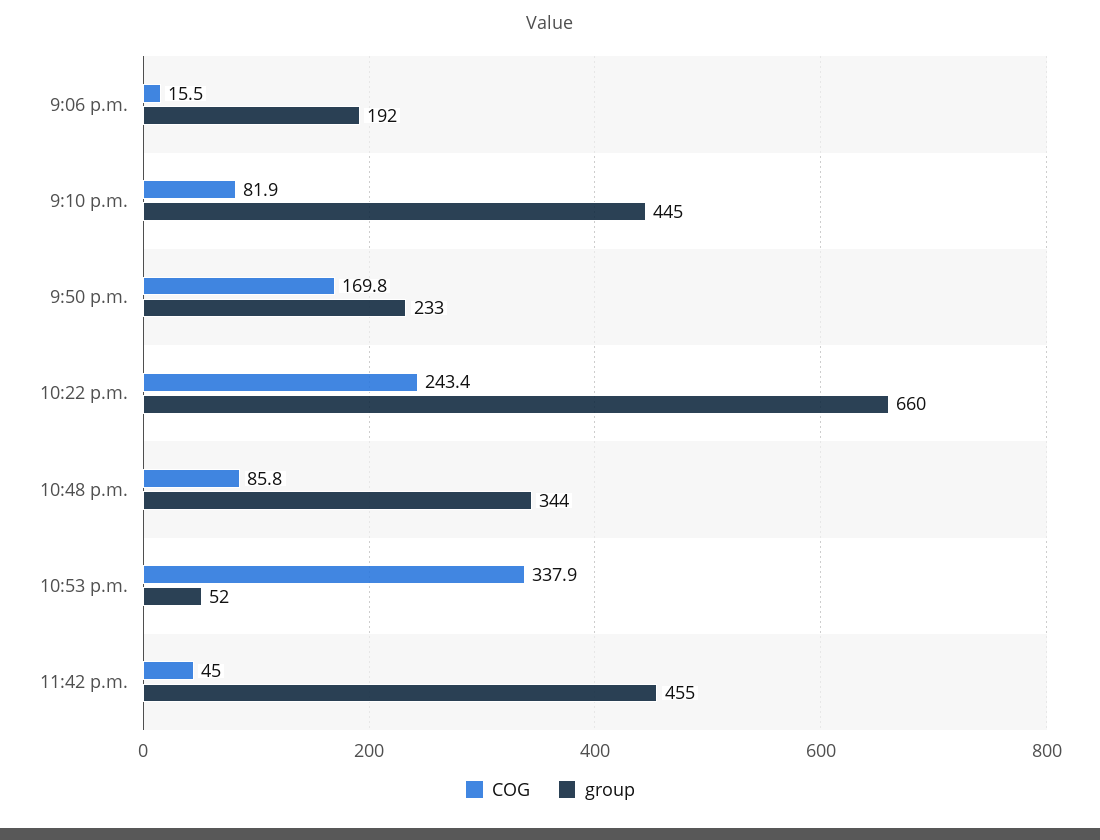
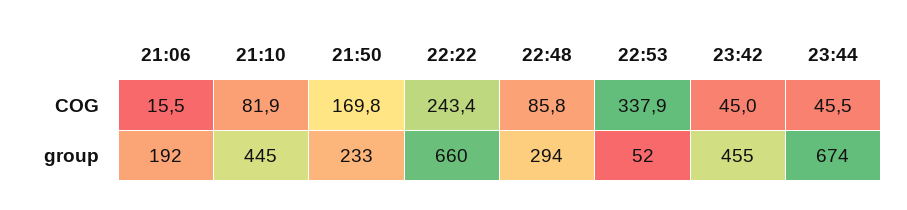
group, 10:48 p.m.: 344 -> 294
COG, 23:44: none -> 45.5
group, 23:44: none -> 674

